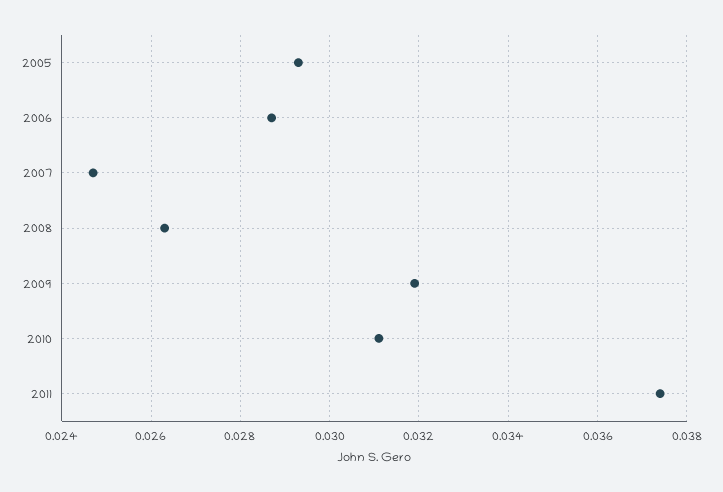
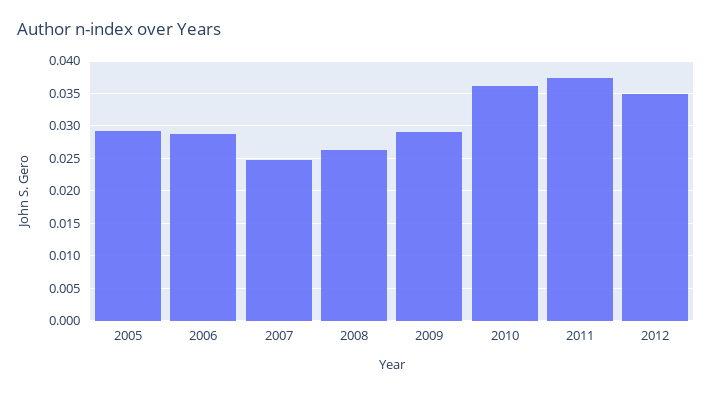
2009: 0.032 -> 0.029
2010: 0.031 -> 0.036
2012: none -> 0.035

